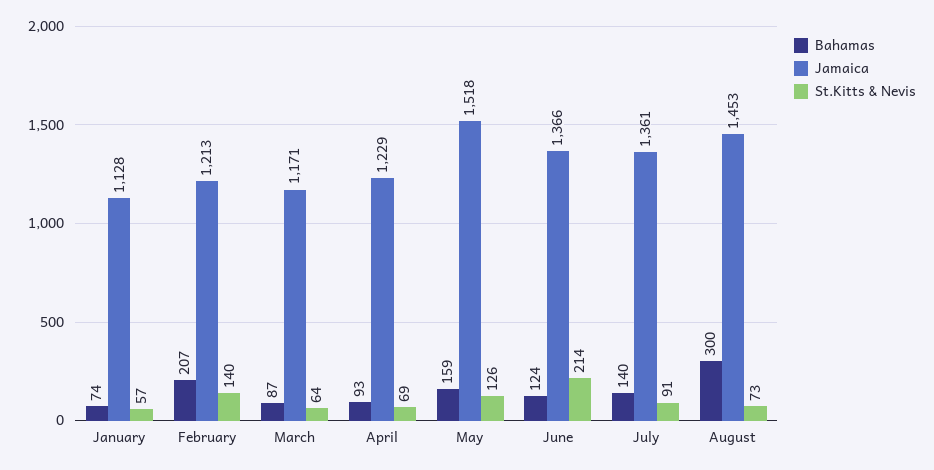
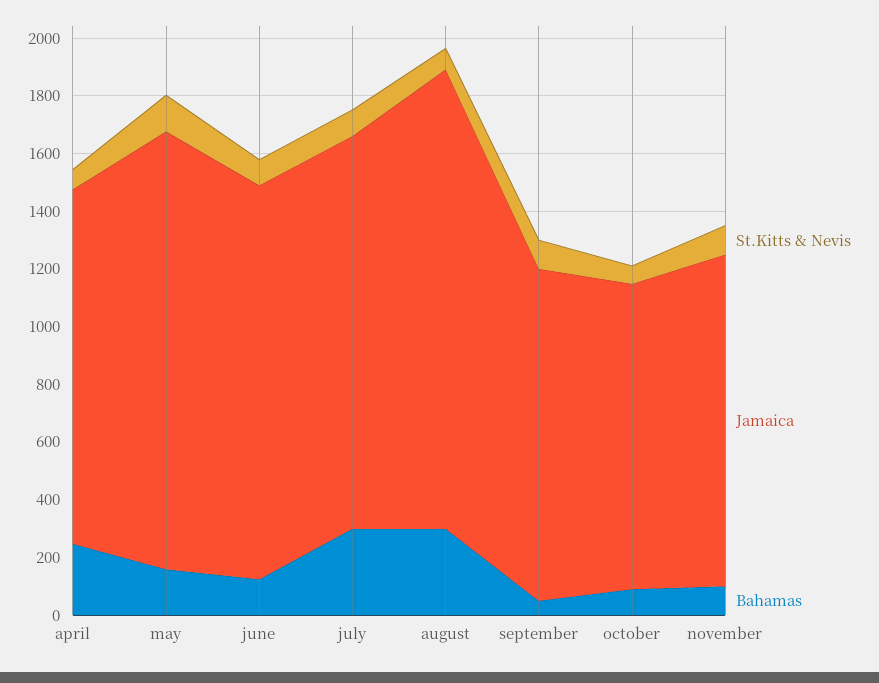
Bahamas, January: 74 -> none
Jamaica, January: 1128 -> none
St.Kitts & Nevis, January: 57 -> none
Bahamas, February: 207 -> none
Jamaica, February: 1213 -> none
St.Kitts & Nevis, February: 140 -> none
Bahamas, March: 87 -> none
Jamaica, March: 1171 -> none
St.Kitts & Nevis, March: 64 -> none
Bahamas, April: 93 -> 250
St.Kitts & Nevis, June: 214 -> 100
Bahamas, July: 140 -> 300
Jamaica, August: 1453 -> 1600
St.Kitts & Nevis, september: none -> 100
Jamaica, september: none -> 1150
Bahamas, september: none -> 50
St.Kitts & Nevis, october: none -> 50
Jamaica, october: none -> 1050
Bahamas, october: none -> 100
St.Kitts & Nevis, november: none -> 100
Jamaica, november: none -> 1150
Bahamas, november: none -> 100

